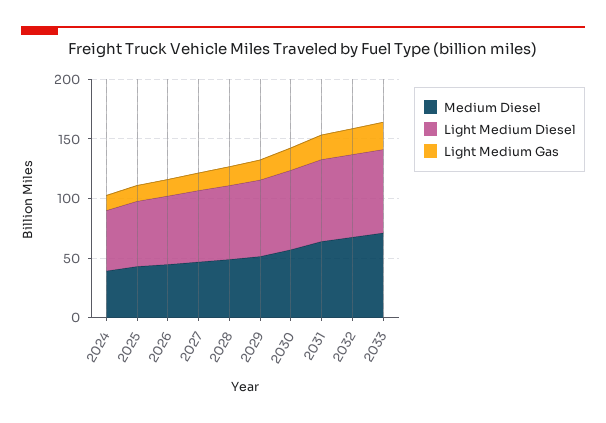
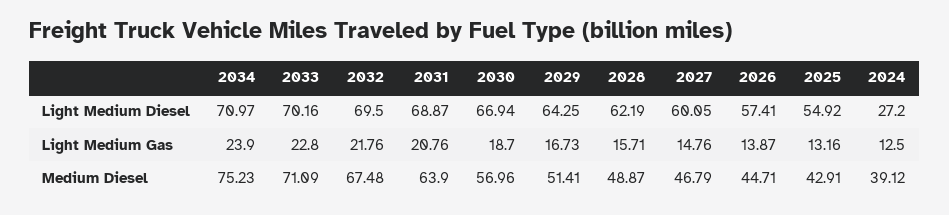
Light Medium Diesel, 2024: 50 -> 27.2
Light Medium Diesel, 2034: none -> 70.97
Light Medium Gas, 2034: none -> 23.9
Medium Diesel, 2034: none -> 75.23

